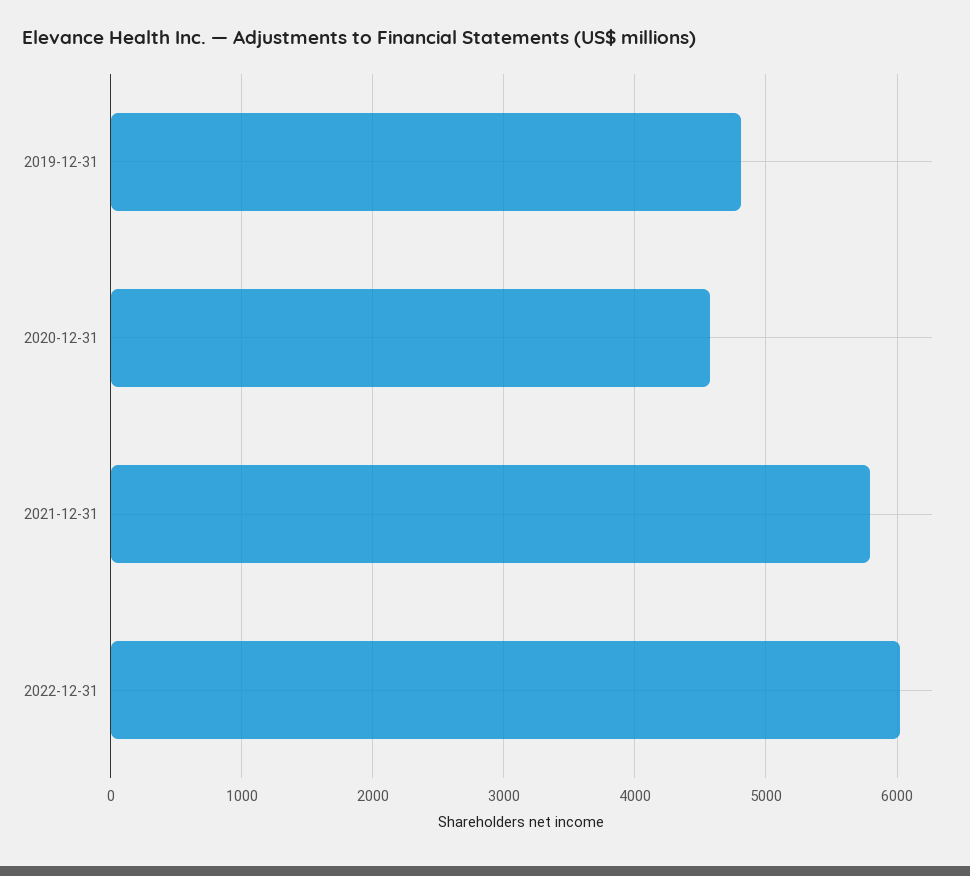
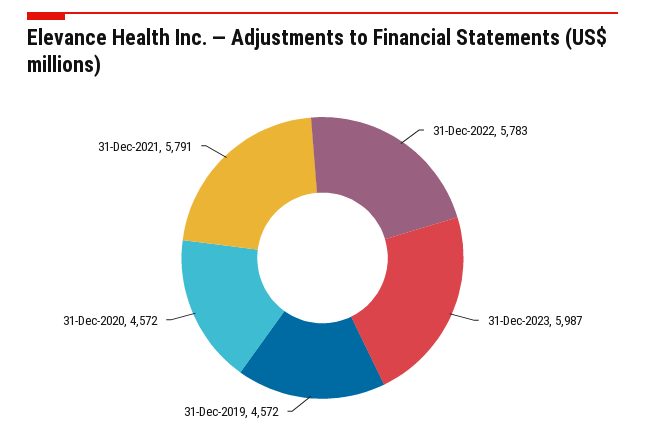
2019-12-31: 4800 -> 4572
2022-12-31: 6000 -> 5783
31-Dec-2023: none -> 5987

